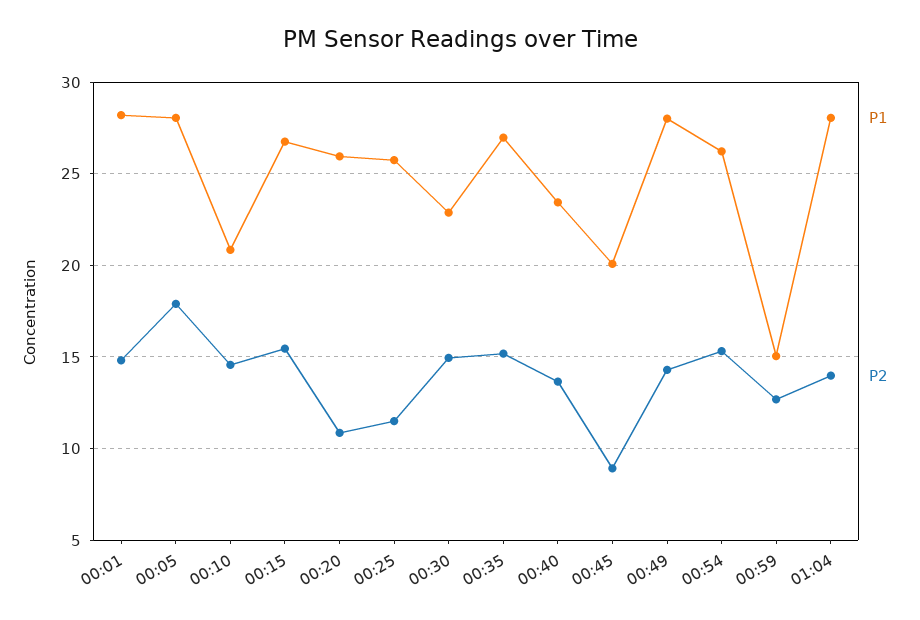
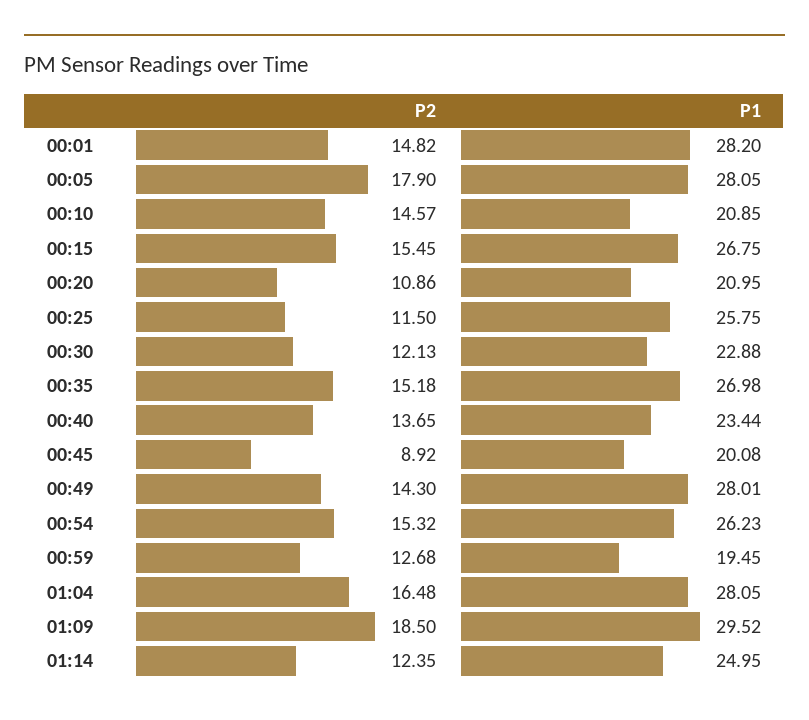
P1, 00:20: 26 -> 20.95
P2, 00:30: 15 -> 12.13
P1, 00:59: 15 -> 19.45
P2, 01:04: 14 -> 16.48
P2, 01:09: none -> 18.5
P1, 01:09: none -> 29.52
P2, 01:14: none -> 12.35
P1, 01:14: none -> 24.95

